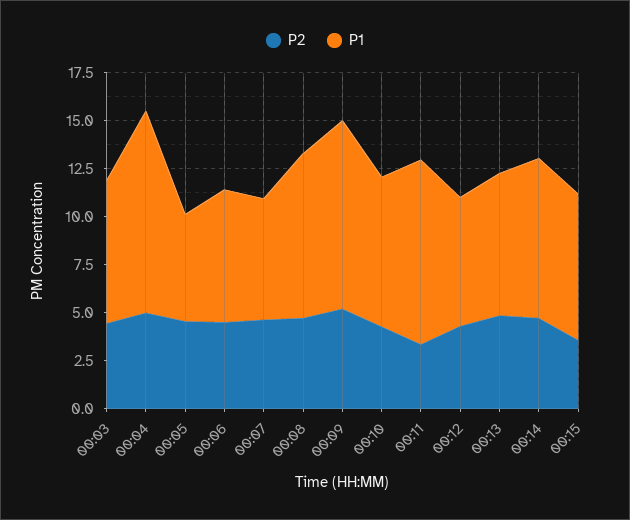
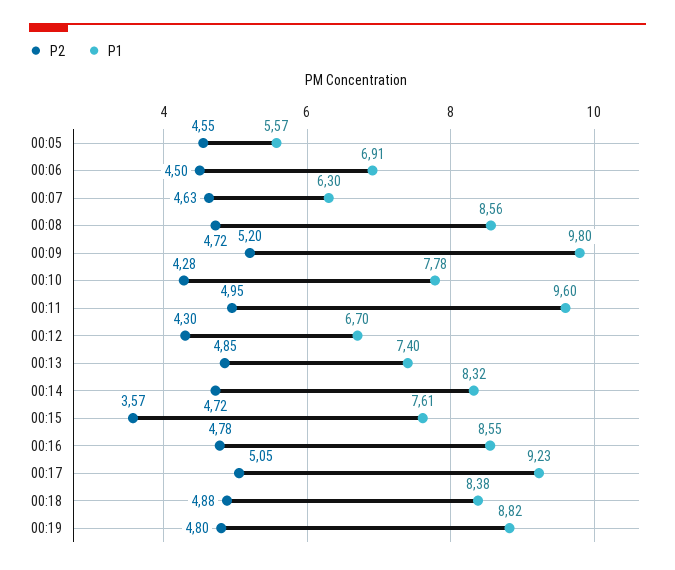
P2, 00:03: 4.5 -> none
P1, 00:03: 7.5 -> none
P2, 00:04: 5 -> none
P1, 00:04: 10.5 -> none
P2, 00:11: 3.5 -> 4.95
P2, 00:16: none -> 4.78
P1, 00:16: none -> 8.55
P2, 00:17: none -> 5.05
P1, 00:17: none -> 9.23
P2, 00:18: none -> 4.88
P1, 00:18: none -> 8.38
P2, 00:19: none -> 4.8
P1, 00:19: none -> 8.82

